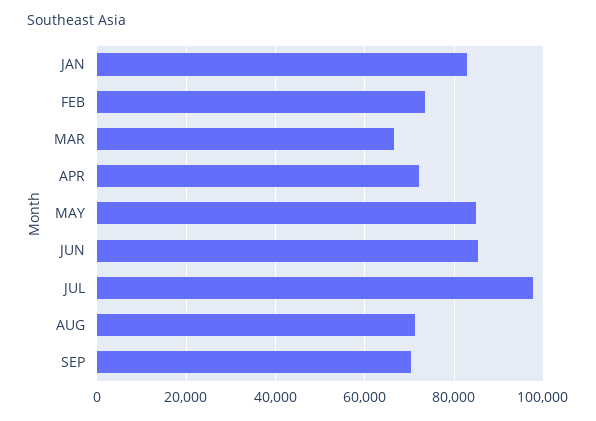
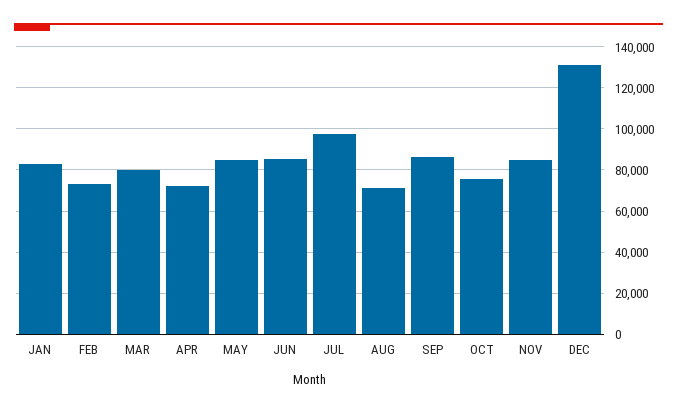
MAR: 66000 -> 80000
SEP: 70000 -> 85000
OCT: none -> 75000
NOV: none -> 85000
DEC: none -> 130000

